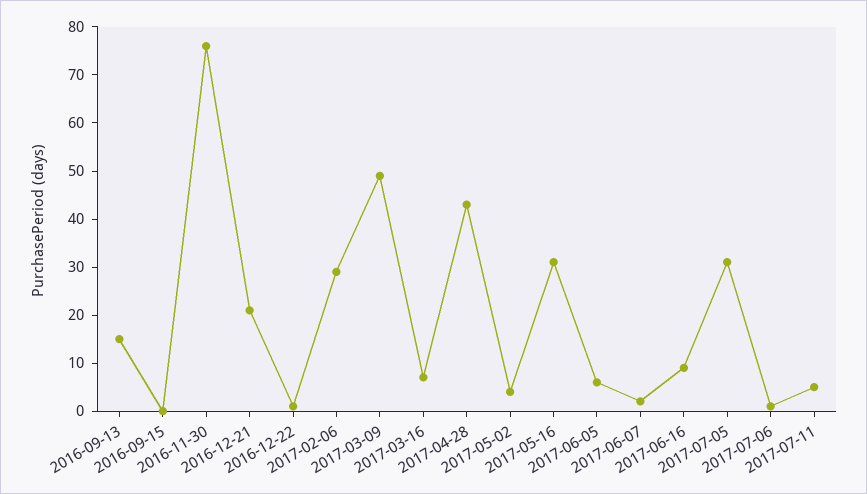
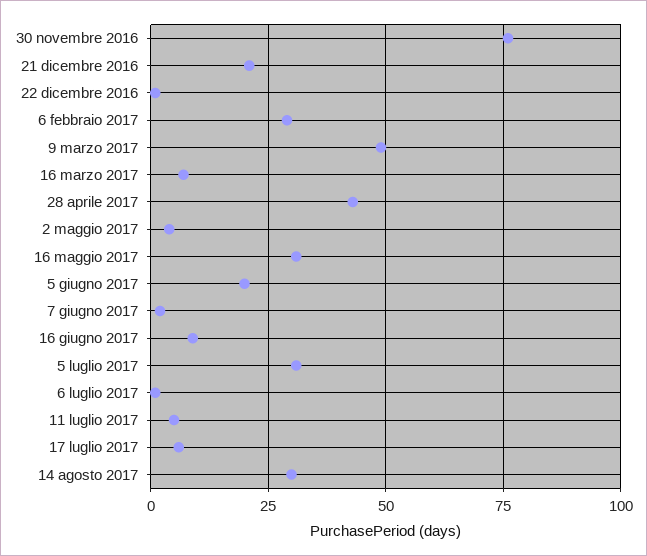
2016-09-13: 15 -> none
2016-09-15: 0 -> none
2017-06-05: 5 -> 20
17 luglio 2017: none -> 5
14 agosto 2017: none -> 30

